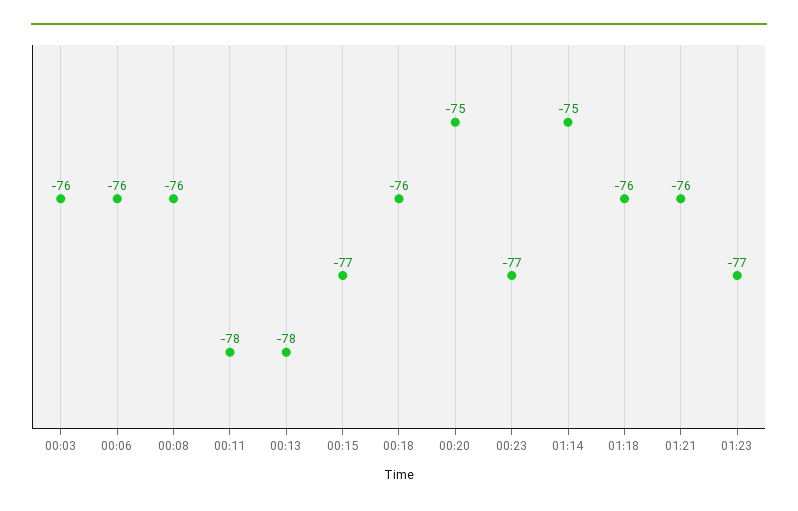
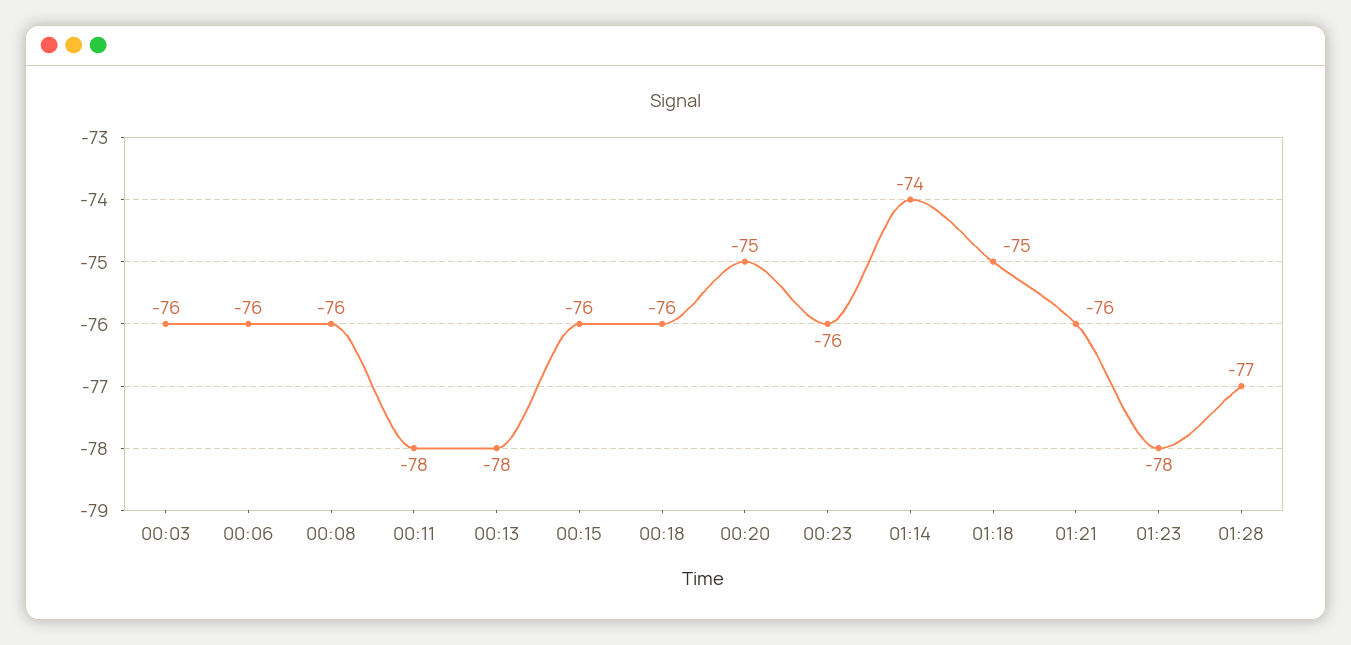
00:15: -77 -> -76
00:23: -77 -> -76
01:14: -75 -> -74
01:18: -76 -> -75
01:23: -77 -> -78
01:28: none -> -77

